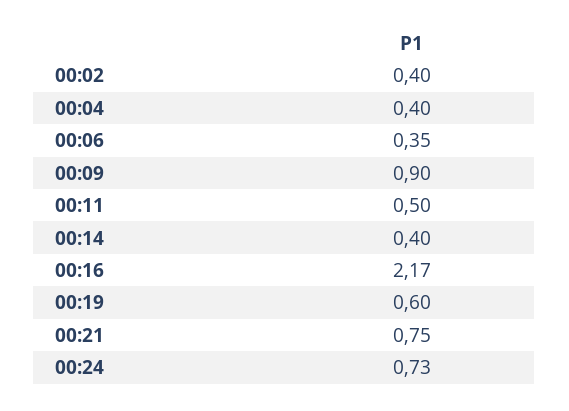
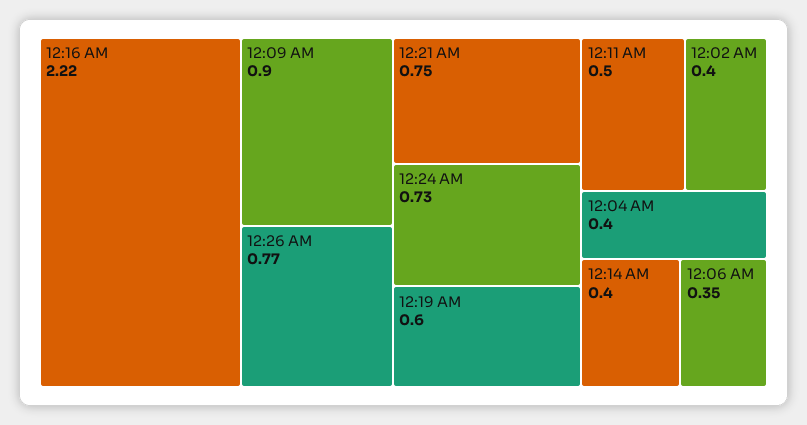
00:16: 2.17 -> 2.22
12:26 AM: none -> 0.77

